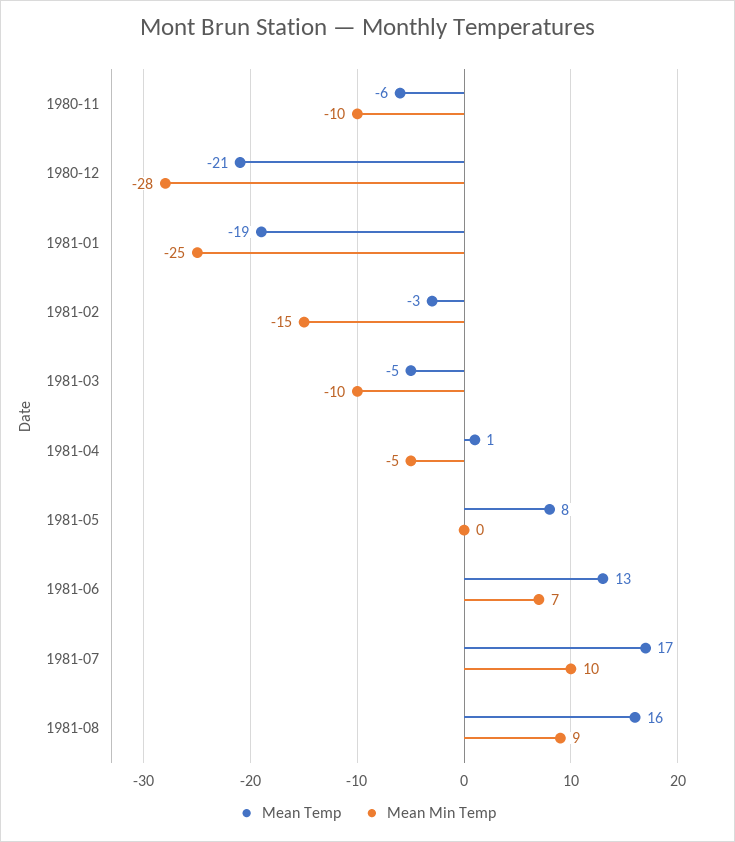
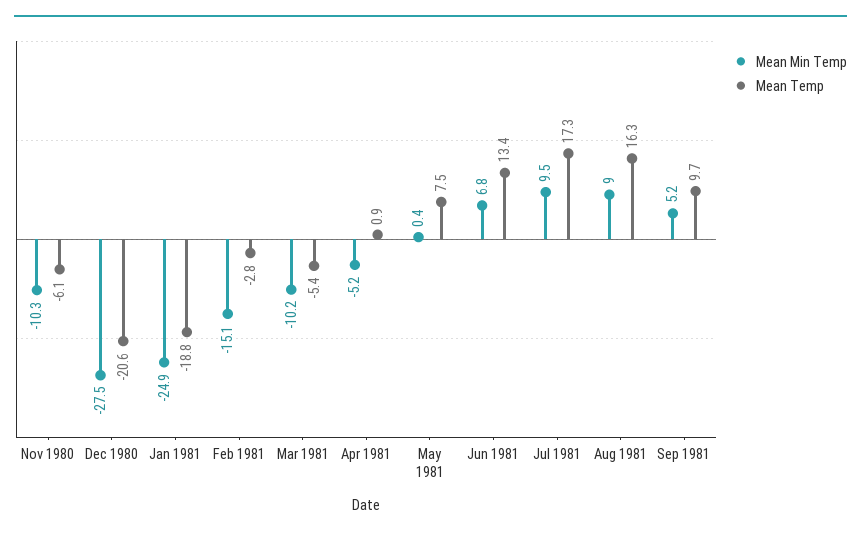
Mean Min Temp, Sep 1981: none -> 5.2
Mean Temp, Sep 1981: none -> 9.7

